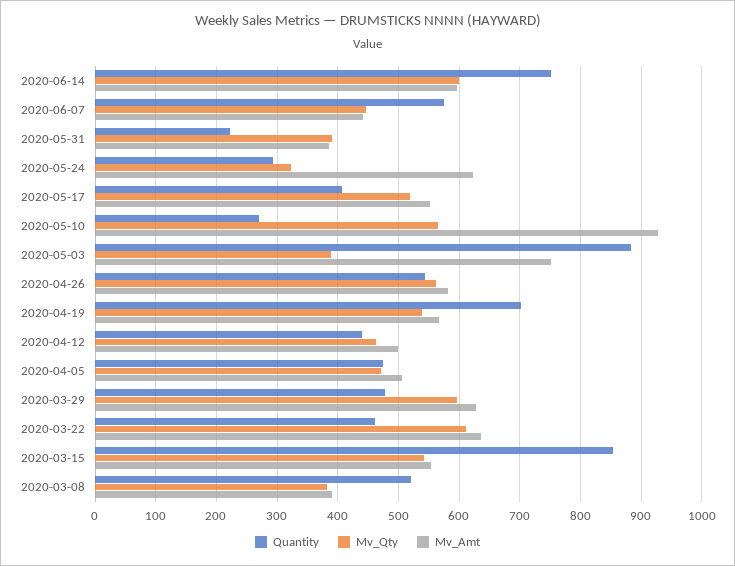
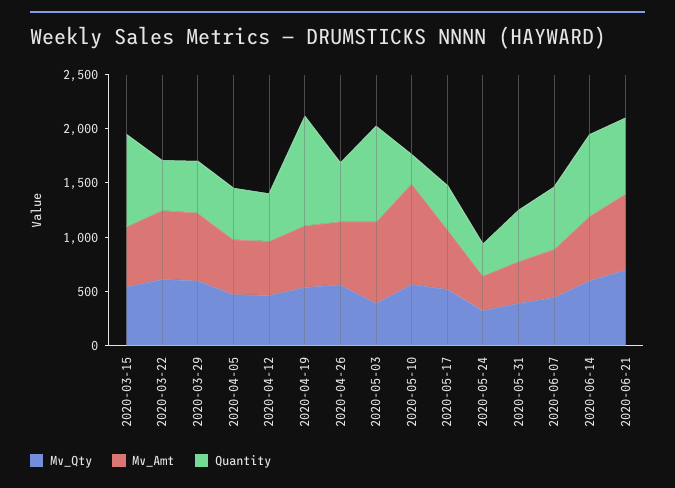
Quantity, 2020-05-31: 220 -> 500
Mv_Amt, 2020-05-24: 620 -> 300
Quantity, 2020-04-19: 700 -> 1000
Quantity, 2020-03-08: 520 -> none
Mv_Qty, 2020-03-08: 380 -> none
Mv_Amt, 2020-03-08: 390 -> none
Mv_Qty, 2020-06-21: none -> 700
Mv_Amt, 2020-06-21: none -> 700
Quantity, 2020-06-21: none -> 700

